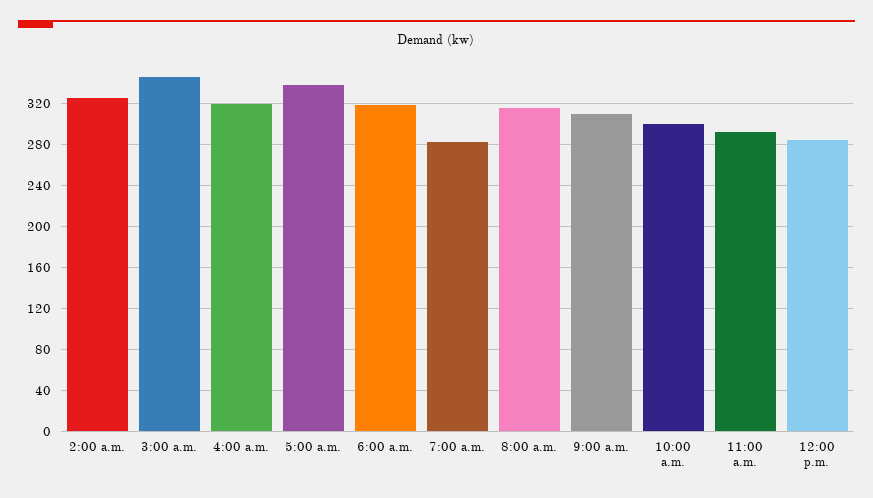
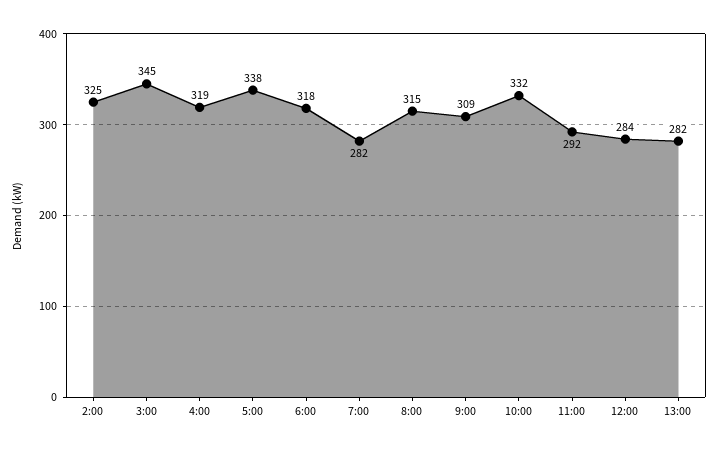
10:00 a.m.: 300 -> 332
13:00: none -> 282

